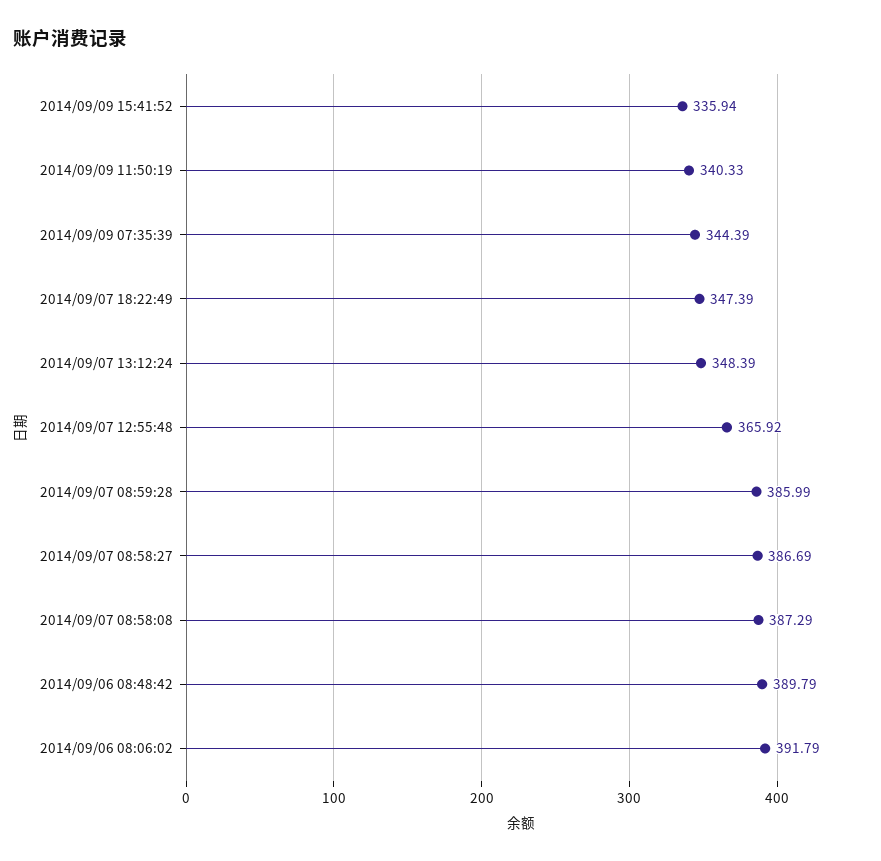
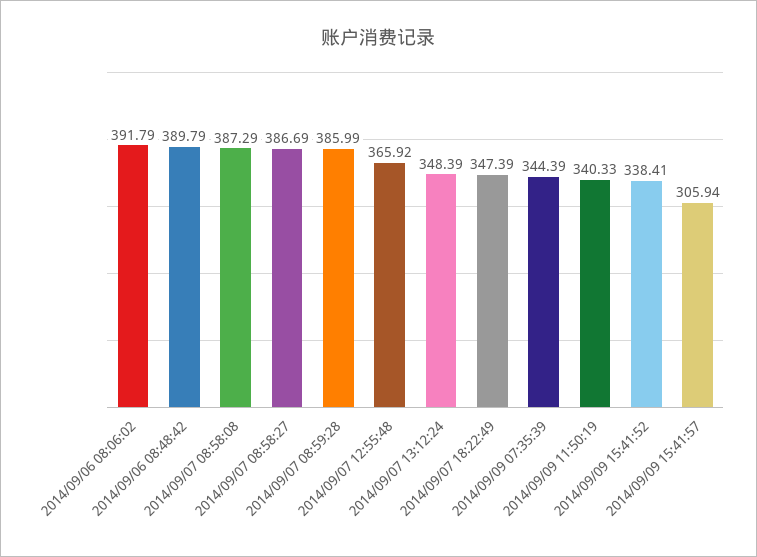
2014/09/09 15:41:52: 335.94 -> 338.41
2014/09/09 15:41:57: none -> 305.94

